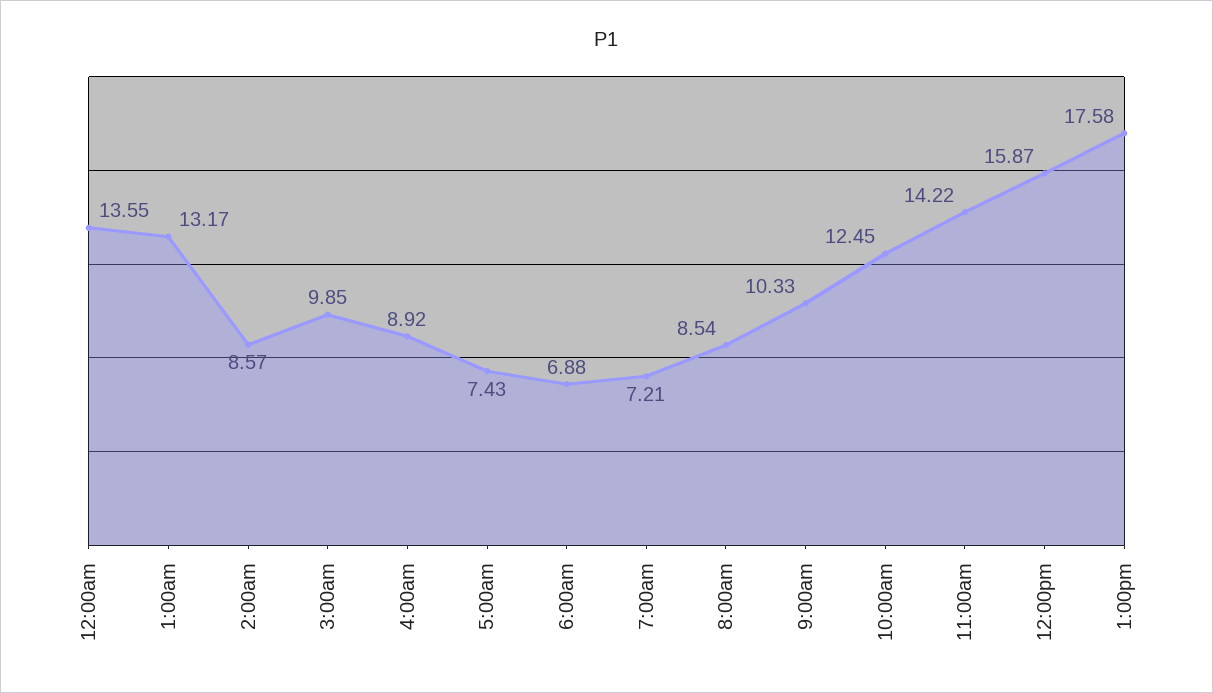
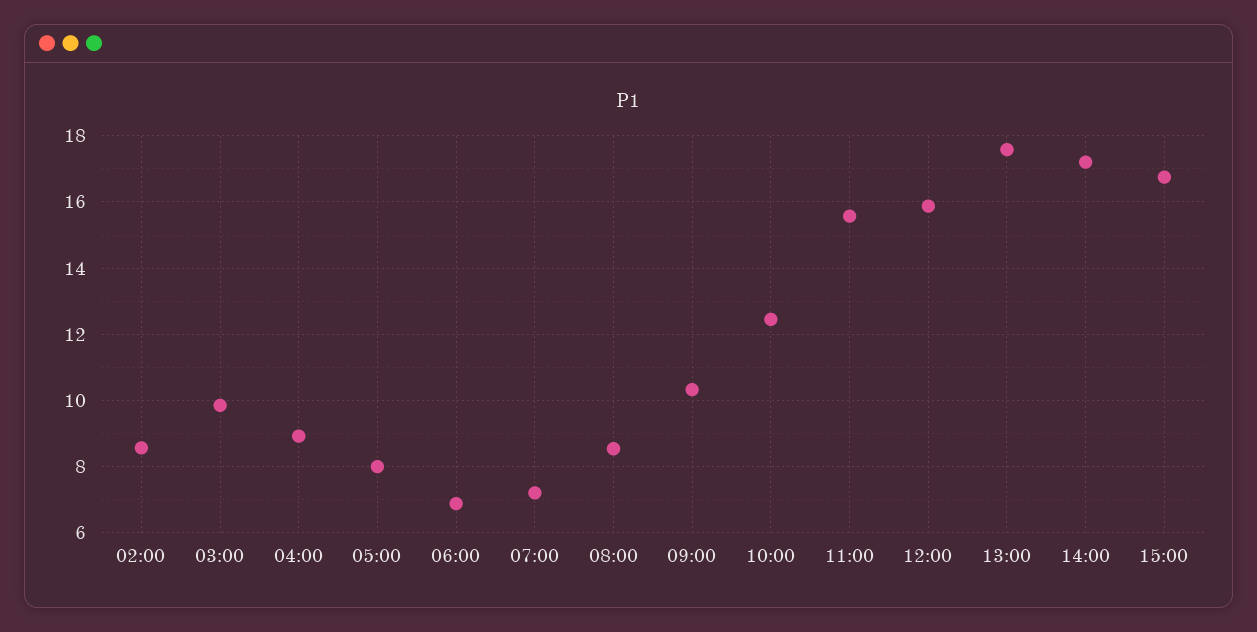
12:00am: 13.55 -> none
1:00am: 13.17 -> none
5:00am: 7.43 -> 8
11:00am: 14.22 -> 15.6
14:00: none -> 17.2
15:00: none -> 16.8

